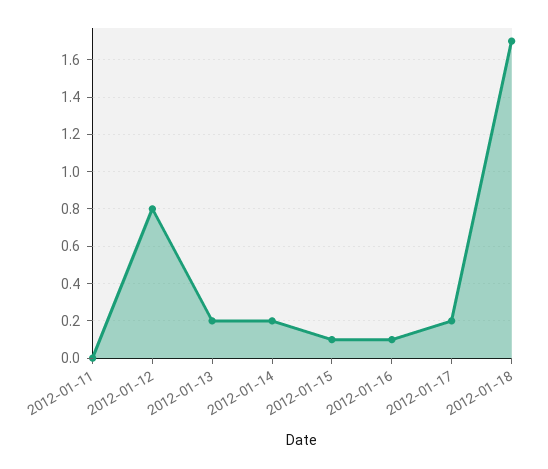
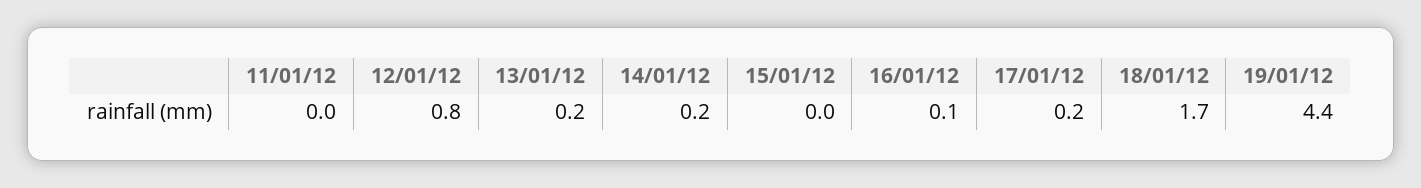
2012-01-15: 0.1 -> 0
19/01/12: none -> 4.4

